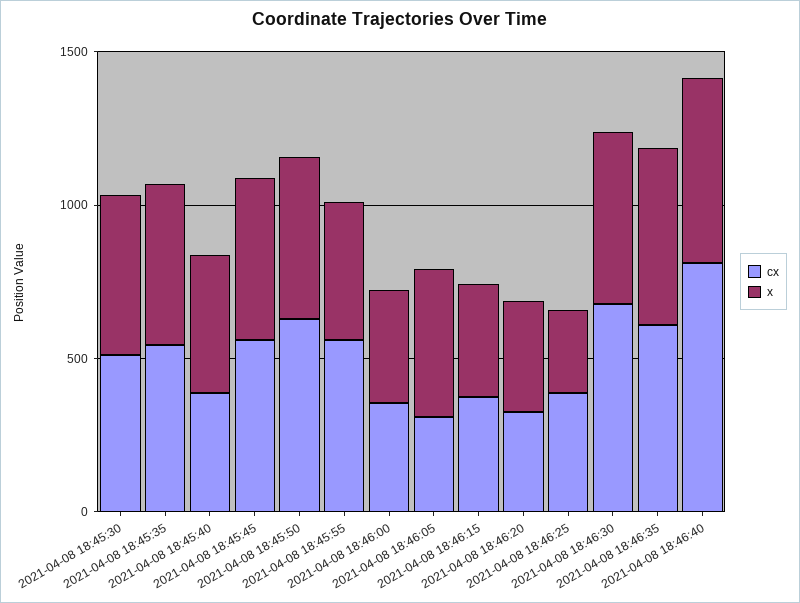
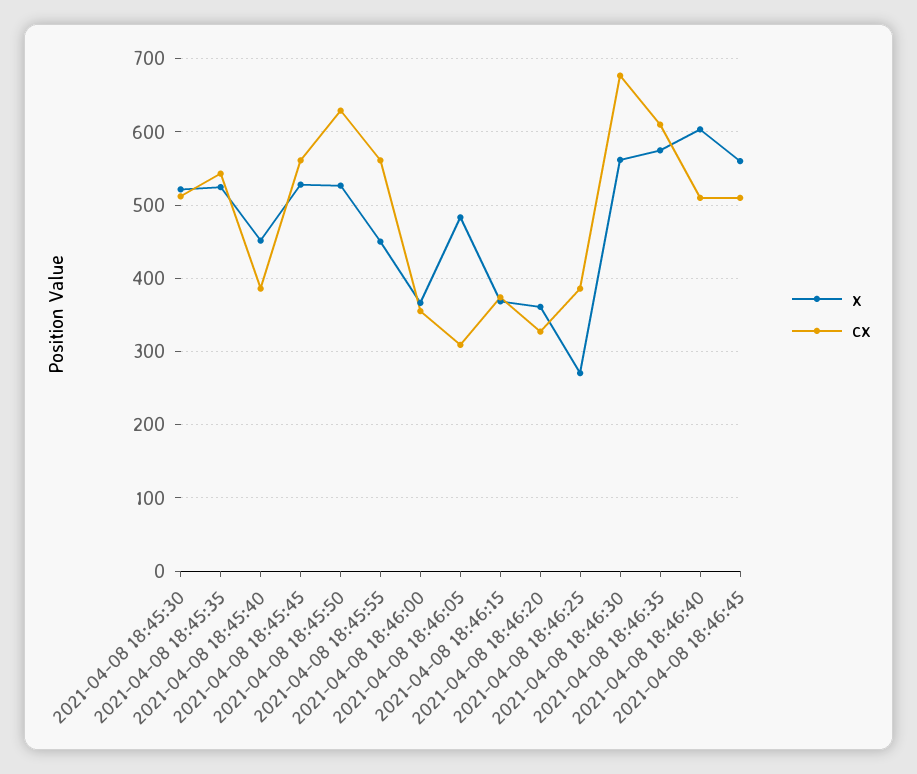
cx, 2021-04-08 18:46:40: 800 -> 510
x, 2021-04-08 18:46:45: none -> 560
cx, 2021-04-08 18:46:45: none -> 510

